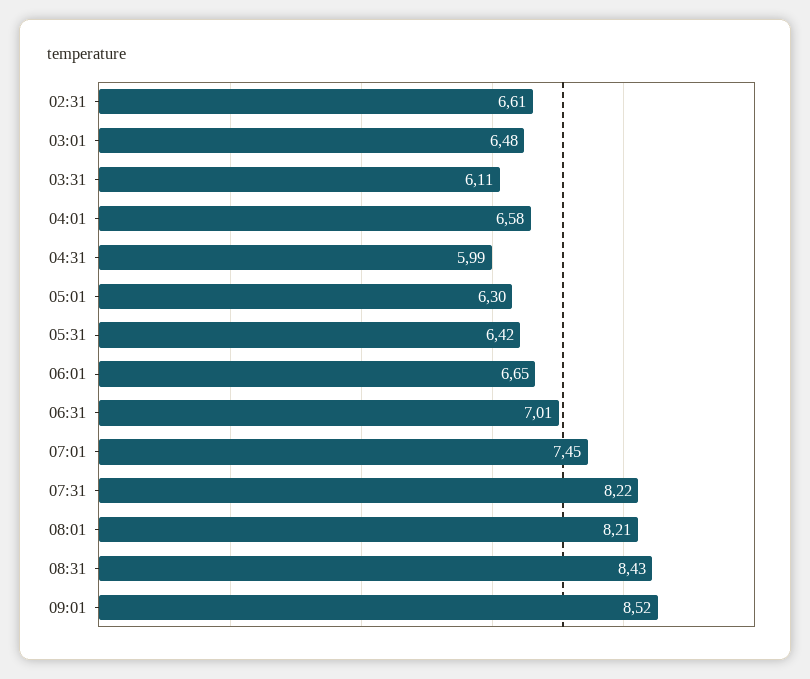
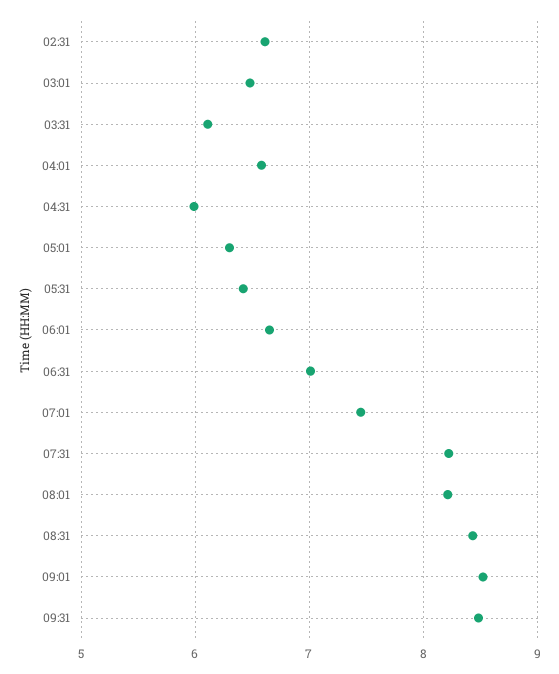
09:31: none -> 8.5

